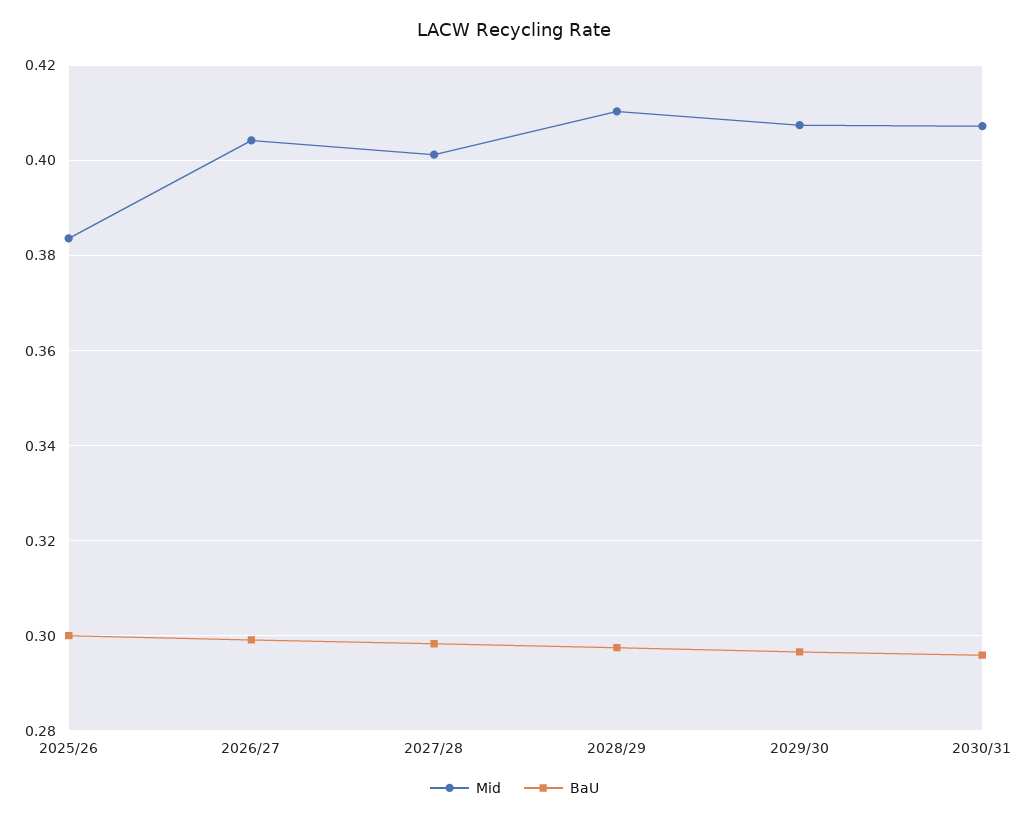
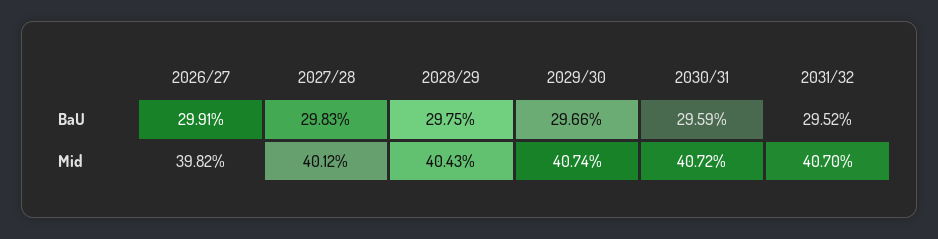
Mid, 2025/26: 0.384 -> none
BaU, 2025/26: 0.3 -> none
Mid, 2026/27: 0.404 -> 0.3982
Mid, 2028/29: 0.41 -> 0.4043
BaU, 2031/32: none -> 0.2952
Mid, 2031/32: none -> 0.407

